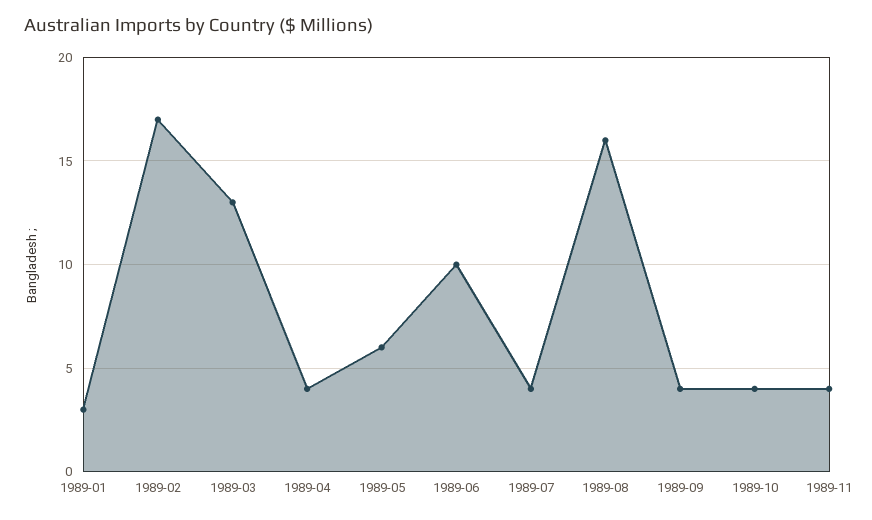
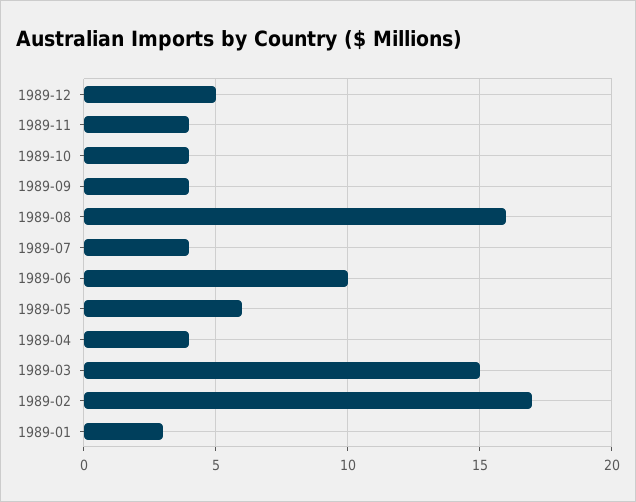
1989-03: 13 -> 15
1989-12: none -> 5

